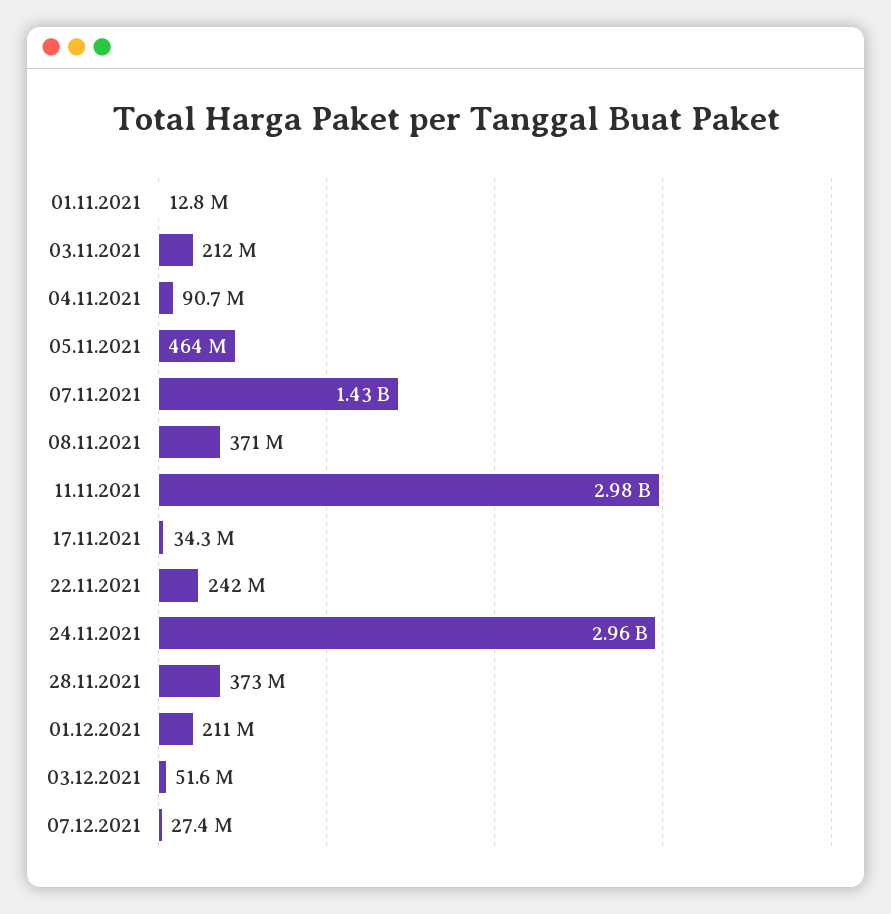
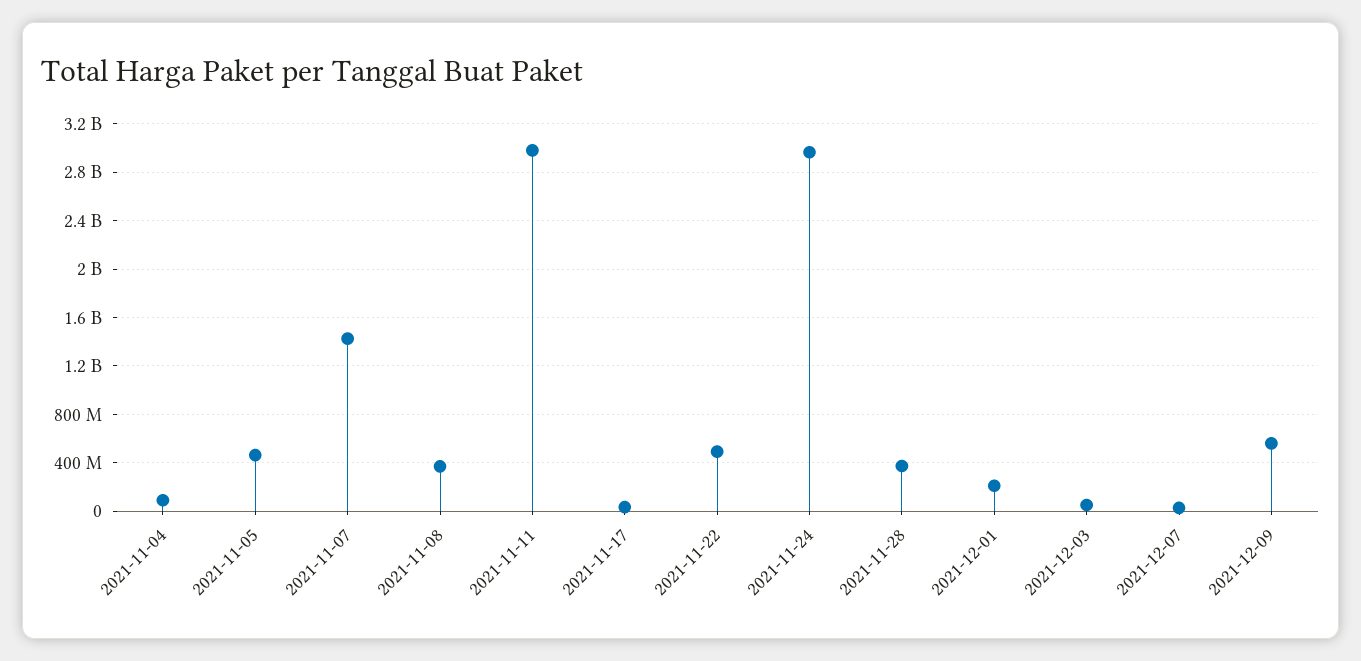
01.11.2021: 12800000 -> none
03.11.2021: 212000000 -> none
22.11.2021: 242000000 -> 500000000
2021-12-09: none -> 550000000

